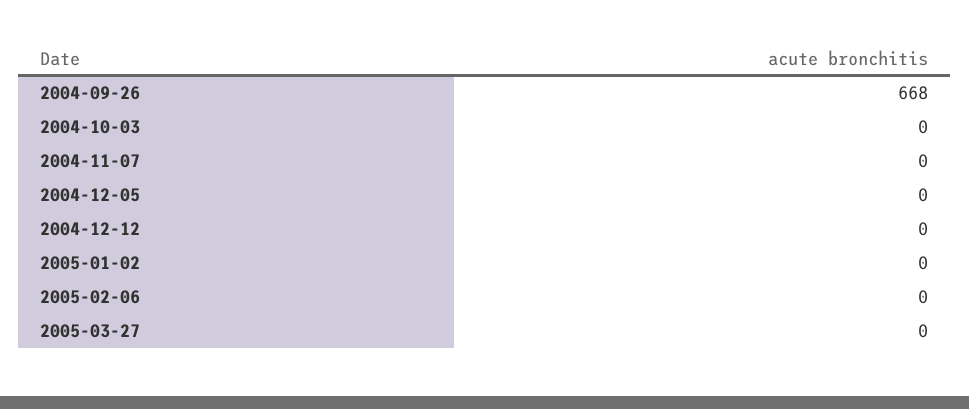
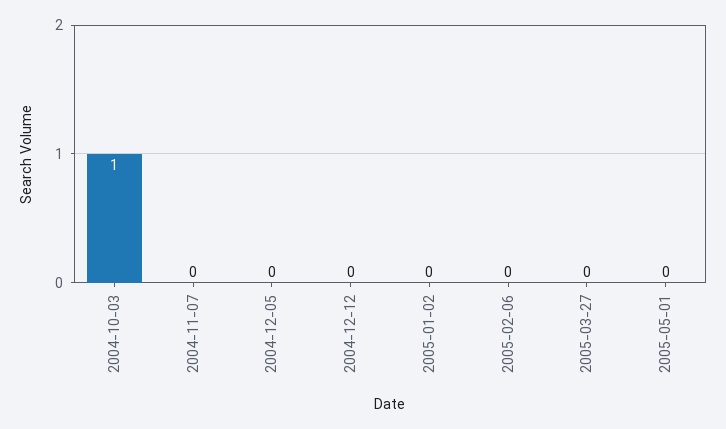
2004-09-26: 668 -> none
2004-10-03: 0 -> 1
2005-05-01: none -> 0

